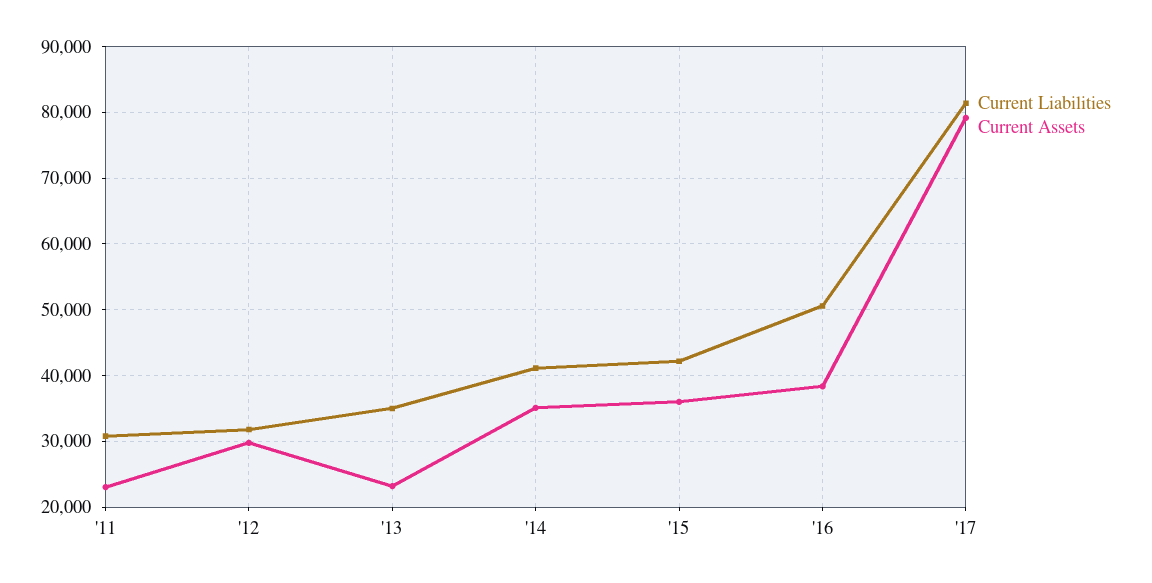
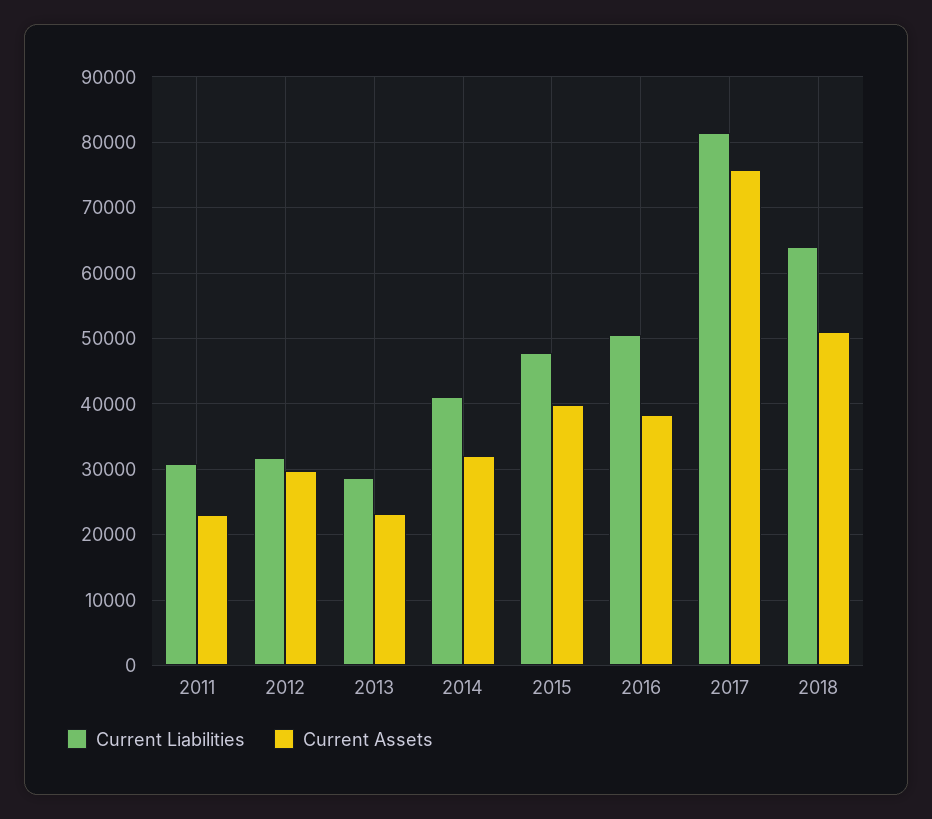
Current Liabilities, '13: 35000 -> 29000
Current Assets, '14: 35000 -> 32000
Current Liabilities, '15: 42000 -> 48000
Current Assets, '15: 36000 -> 40000
Current Assets, '17: 79000 -> 76000
Current Liabilities, 2018: none -> 64000
Current Assets, 2018: none -> 51000

